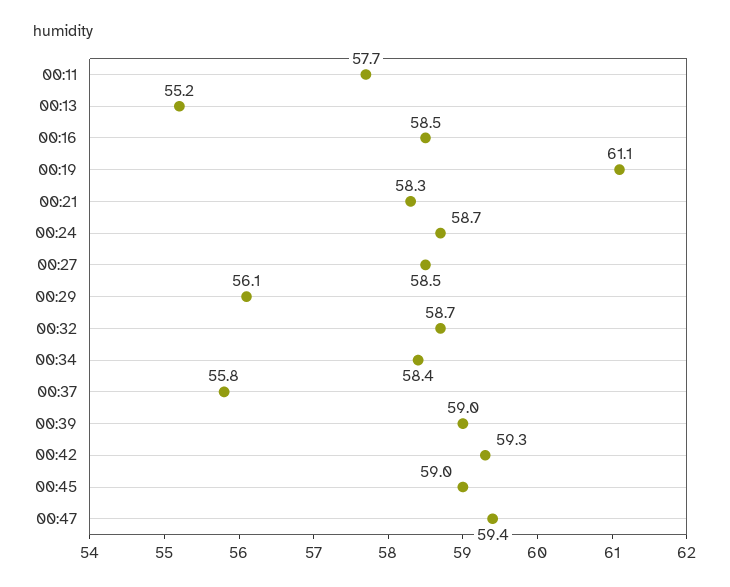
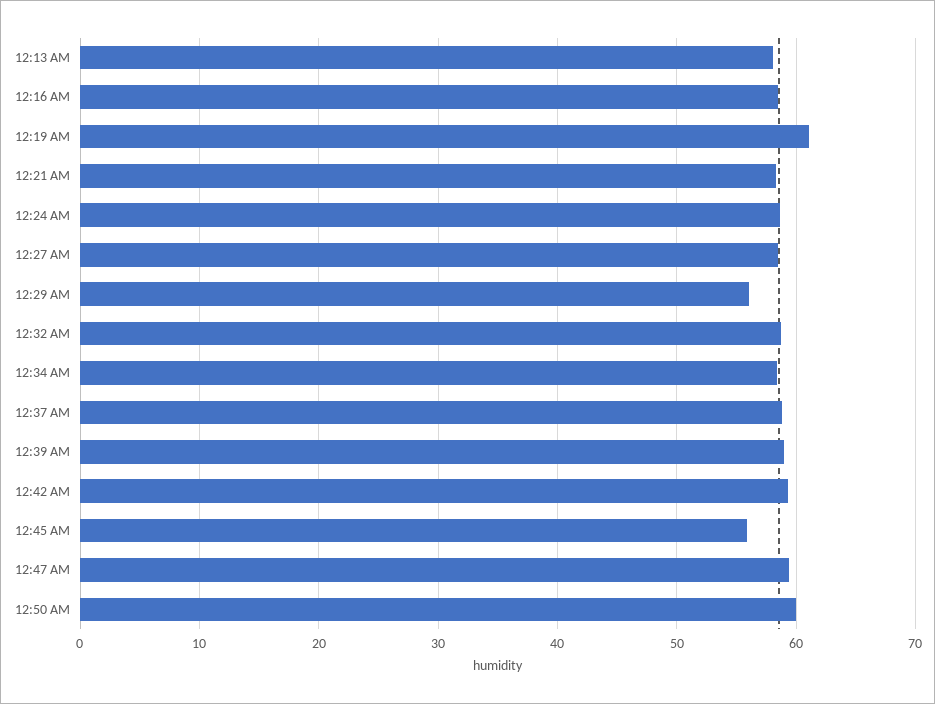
00:11: 57.7 -> none
00:13: 55.2 -> 58
00:37: 55.8 -> 59
00:45: 59 -> 56
12:50 AM: none -> 60

